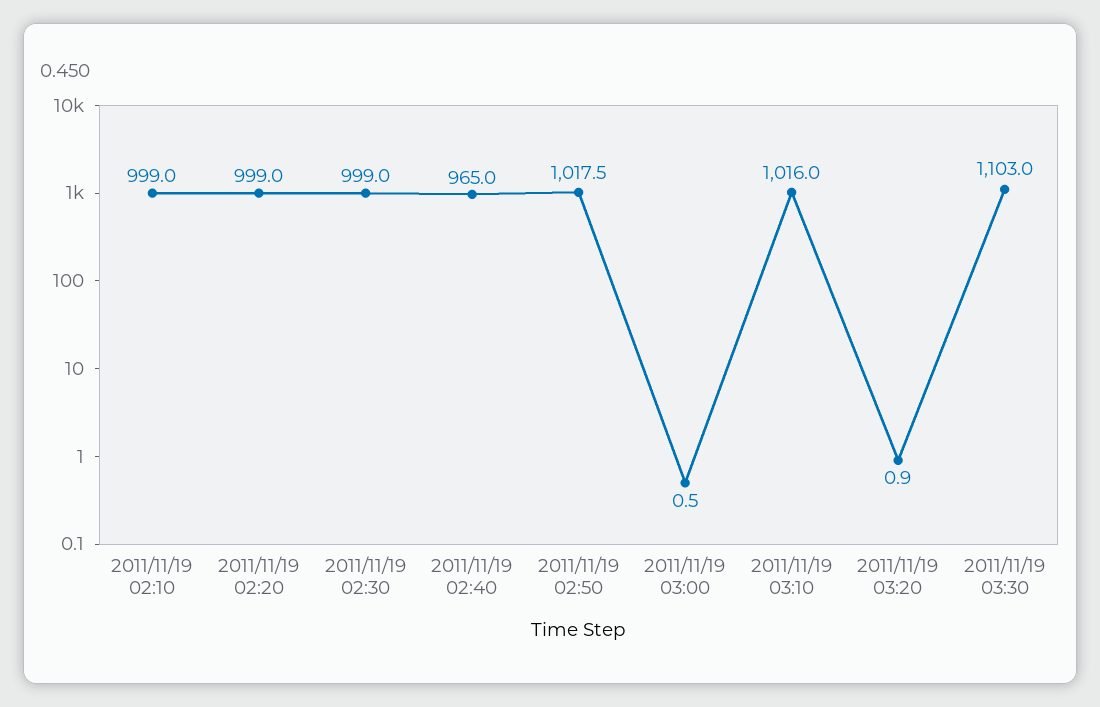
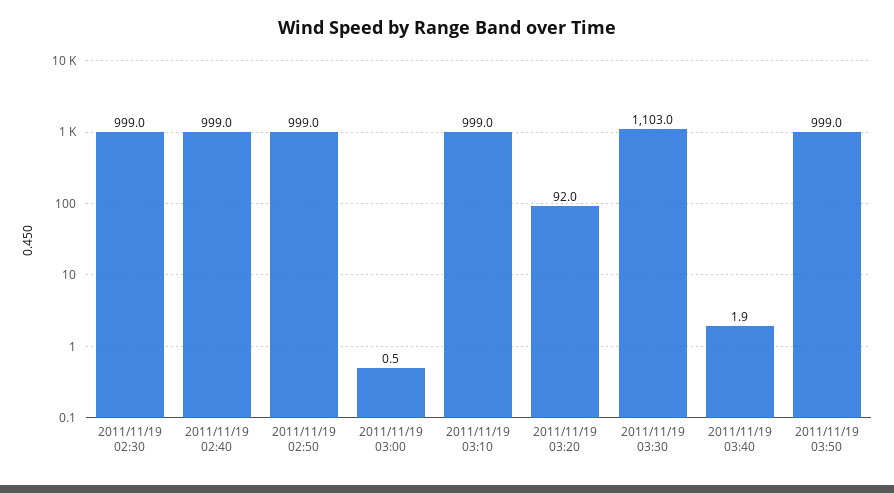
2011/11/19 02:10: 999 -> none
2011/11/19 02:20: 999 -> none
2011/11/19 02:40: 965 -> 999
2011/11/19 02:50: 1017.5 -> 999
2011/11/19 03:10: 1016 -> 999
2011/11/19 03:20: 0.9 -> 92
2011/11/19 03:40: none -> 1.9
2011/11/19 03:50: none -> 999

